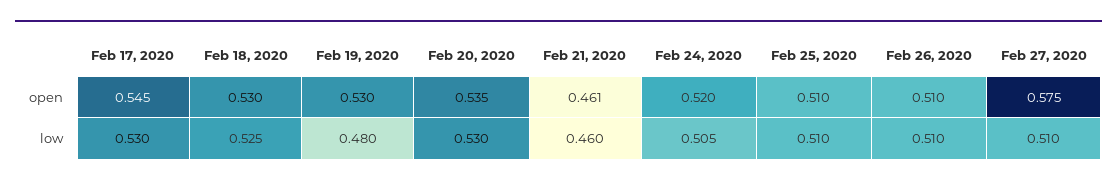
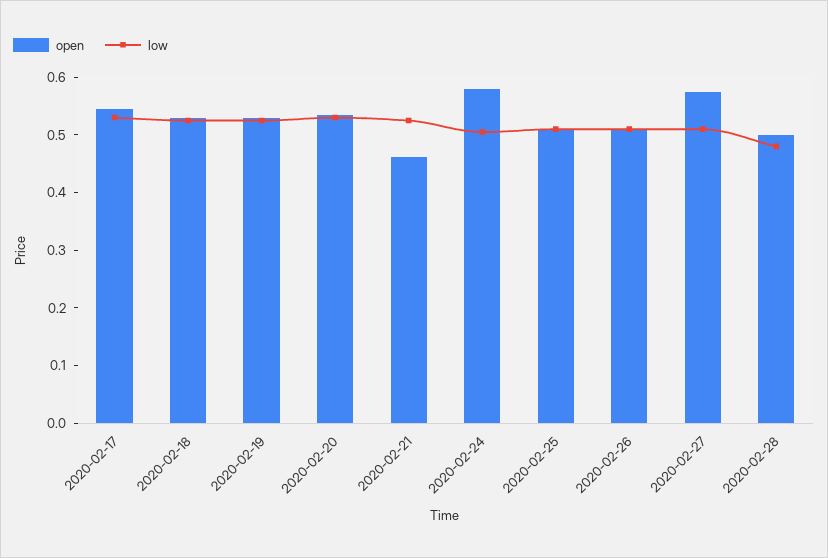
open, Feb 24, 2020: 0.52 -> 0.58
low, Feb 19, 2020: 0.48 -> 0.52
low, Feb 21, 2020: 0.46 -> 0.52
open, 2020-02-28: none -> 0.5
low, 2020-02-28: none -> 0.48

